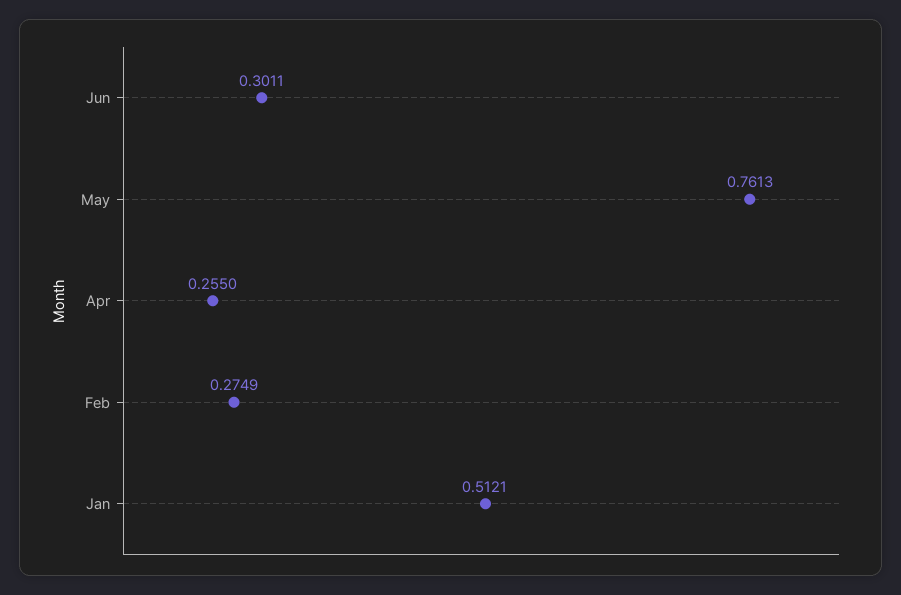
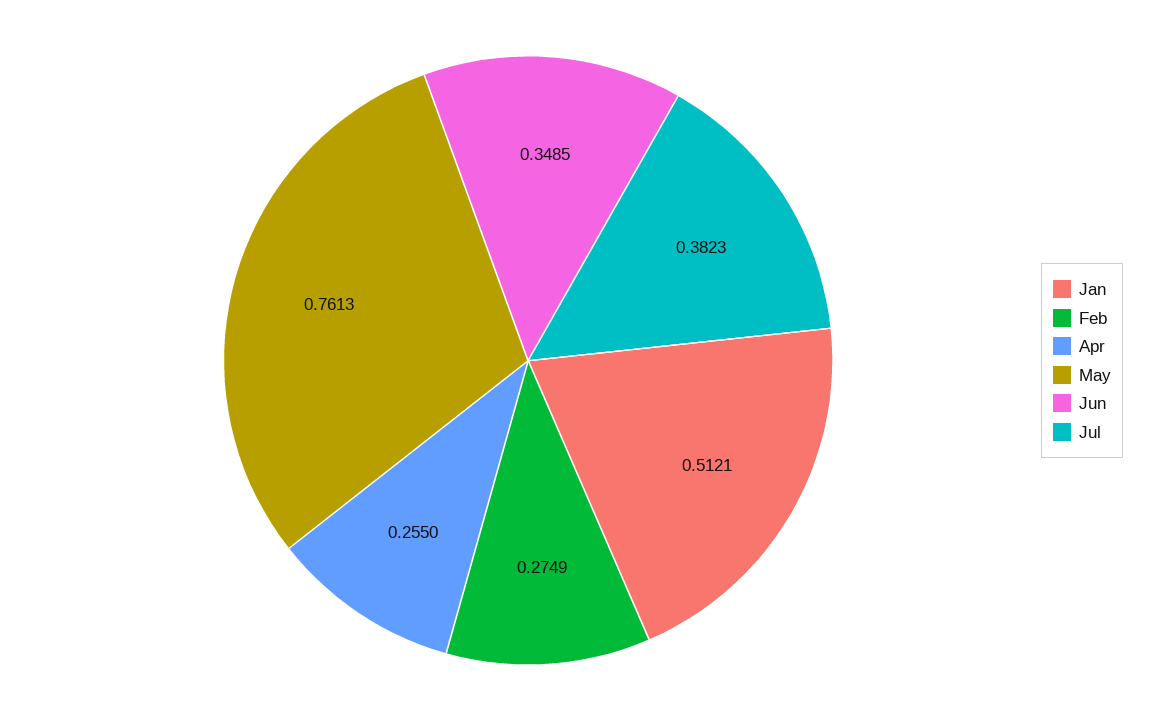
Jun: 0.3011 -> 0.3485
Jul: none -> 0.3823

